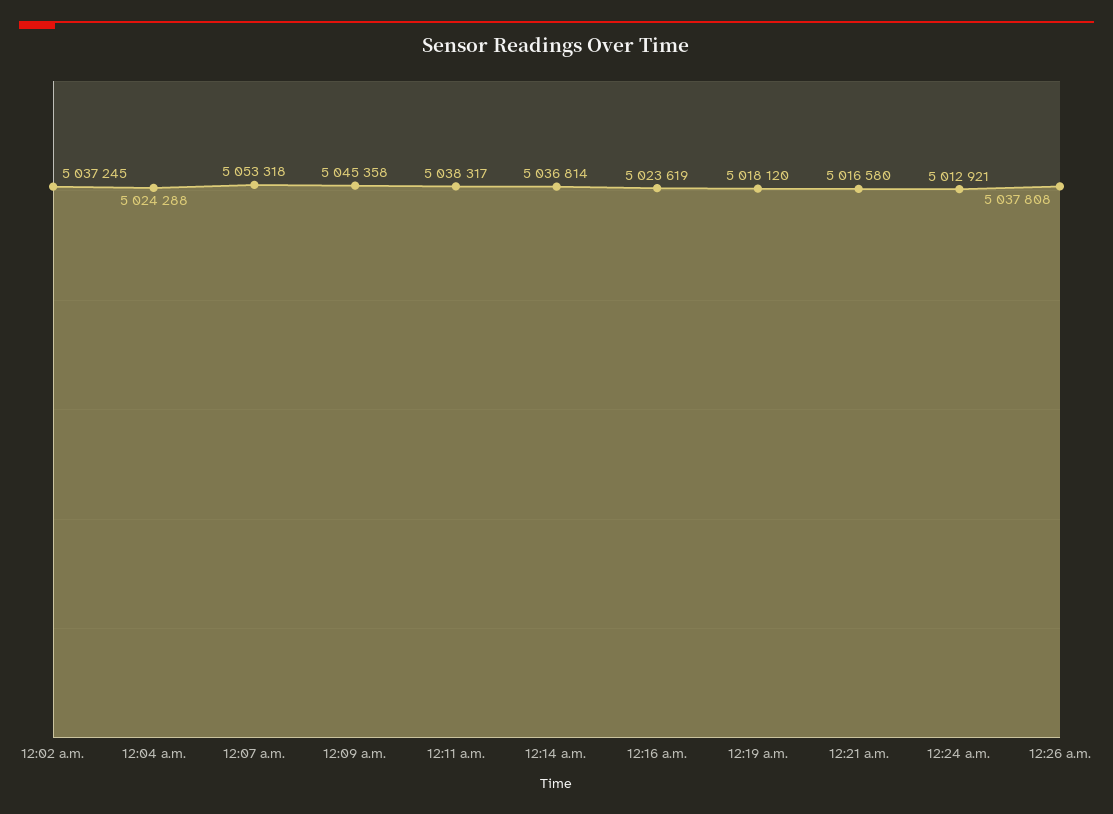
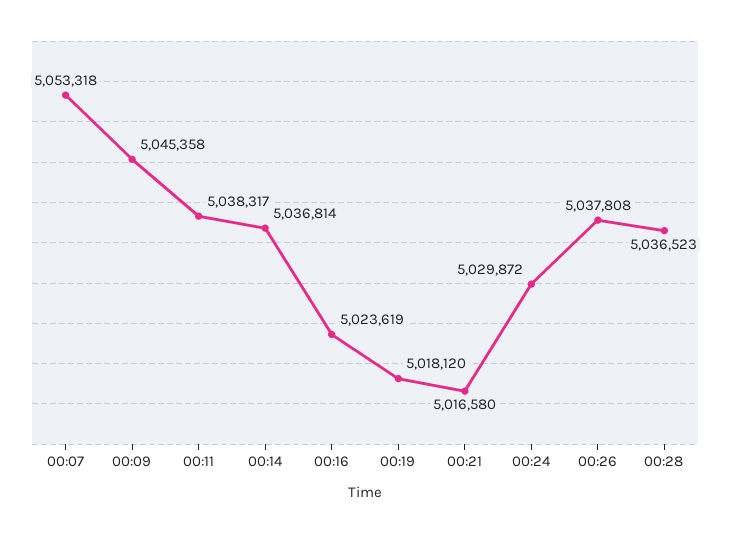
12:02 a.m.: 5037245 -> none
12:04 a.m.: 5024288 -> none
12:24 a.m.: 5012921 -> 5029872
00:28: none -> 5036523

